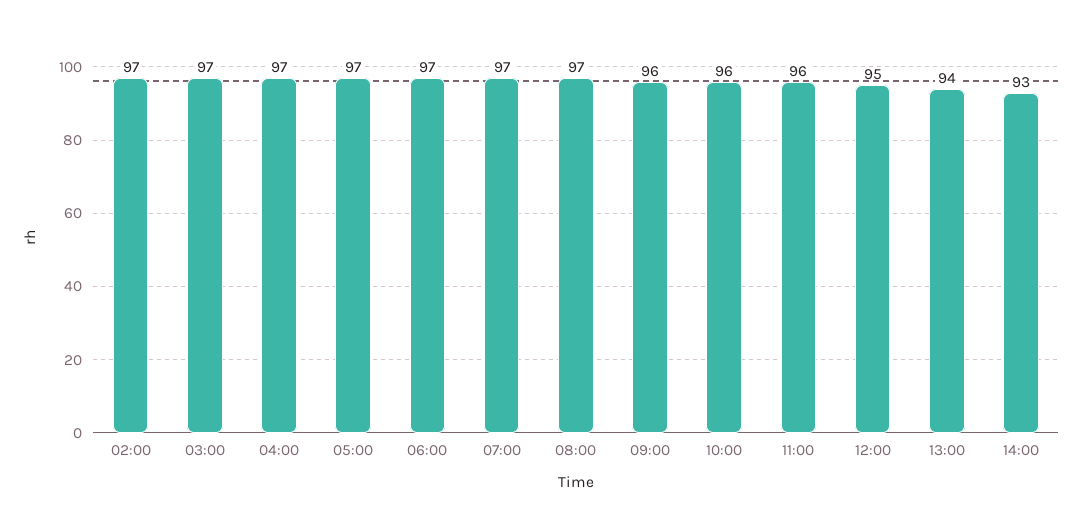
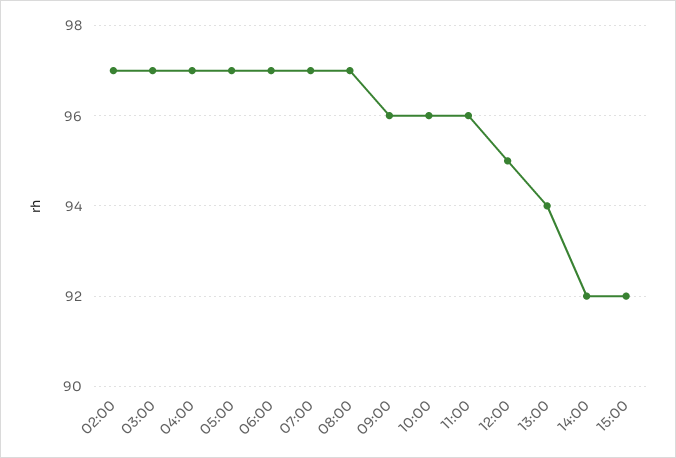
14:00: 93 -> 92
15:00: none -> 92

